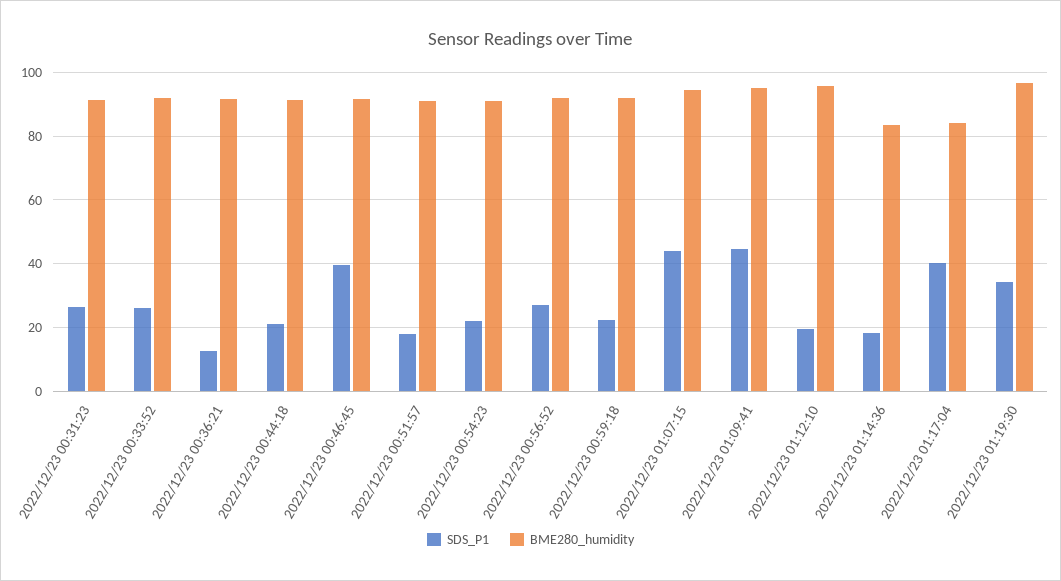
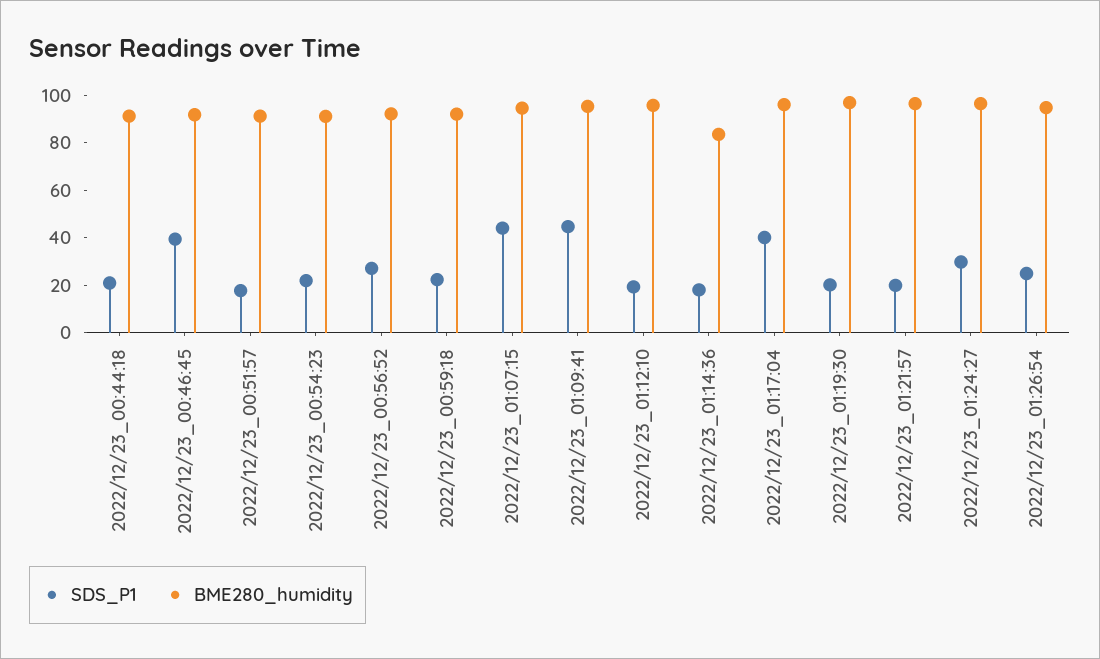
SDS_P1, 2022/12/23 00:31:23: 26 -> none
BME280_humidity, 2022/12/23 00:31:23: 92 -> none
SDS_P1, 2022/12/23 00:33:52: 26 -> none
BME280_humidity, 2022/12/23 00:33:52: 92 -> none
SDS_P1, 2022/12/23 00:36:21: 12 -> none
BME280_humidity, 2022/12/23 00:36:21: 92 -> none
BME280_humidity, 2022/12/23 01:17:04: 84 -> 95
SDS_P1, 2022/12/23 01:19:30: 34 -> 20
SDS_P1, 2022/12/23_01:21:57: none -> 20
BME280_humidity, 2022/12/23_01:21:57: none -> 95
SDS_P1, 2022/12/23_01:24:27: none -> 30
BME280_humidity, 2022/12/23_01:24:27: none -> 95
SDS_P1, 2022/12/23_01:26:54: none -> 25
BME280_humidity, 2022/12/23_01:26:54: none -> 95

